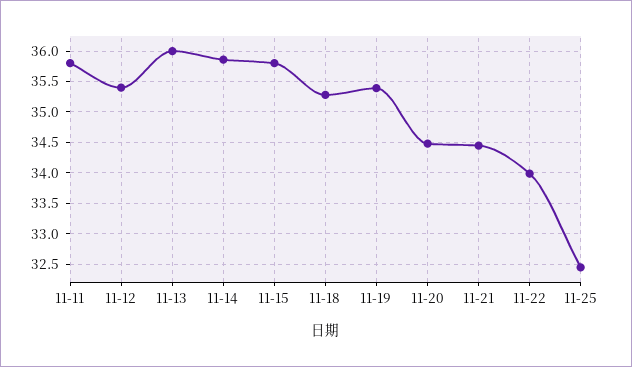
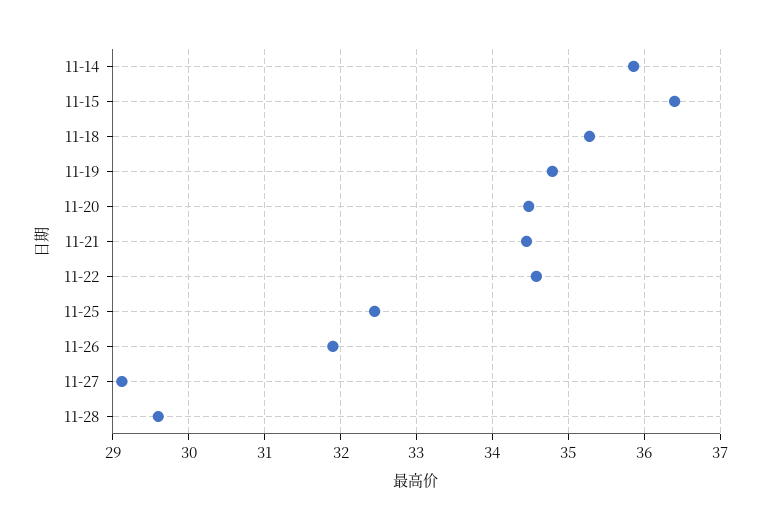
11-11: 35.8 -> none
11-12: 35.4 -> none
11-13: 36 -> none
11-15: 35.8 -> 36.4
11-19: 35.4 -> 34.8
11-22: 34 -> 34.6
11-26: none -> 31.9
11-27: none -> 29.1
11-28: none -> 29.6

